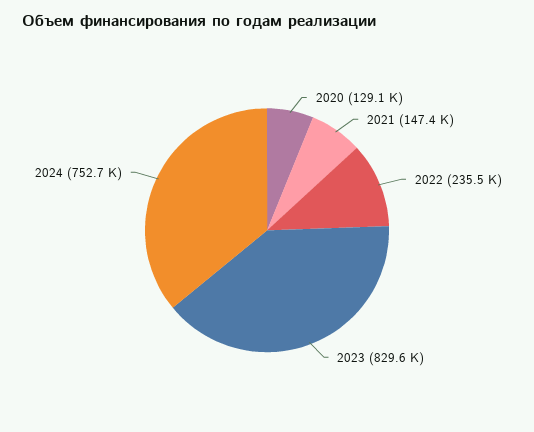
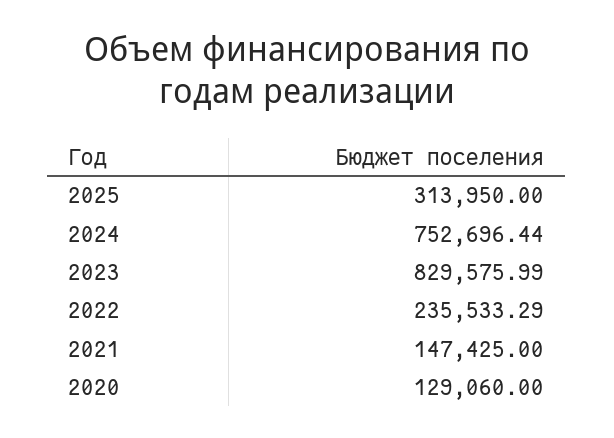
2025: none -> 313950

